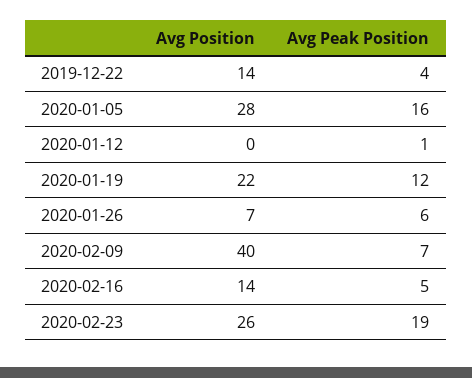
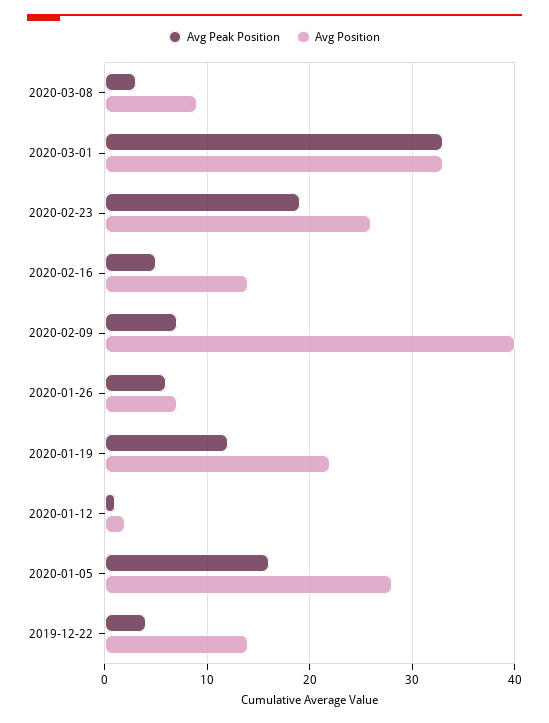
Avg Position, 2020-01-12: 0 -> 2
Avg Peak Position, 2020-03-08: none -> 3
Avg Position, 2020-03-08: none -> 9
Avg Peak Position, 2020-03-01: none -> 33
Avg Position, 2020-03-01: none -> 33

